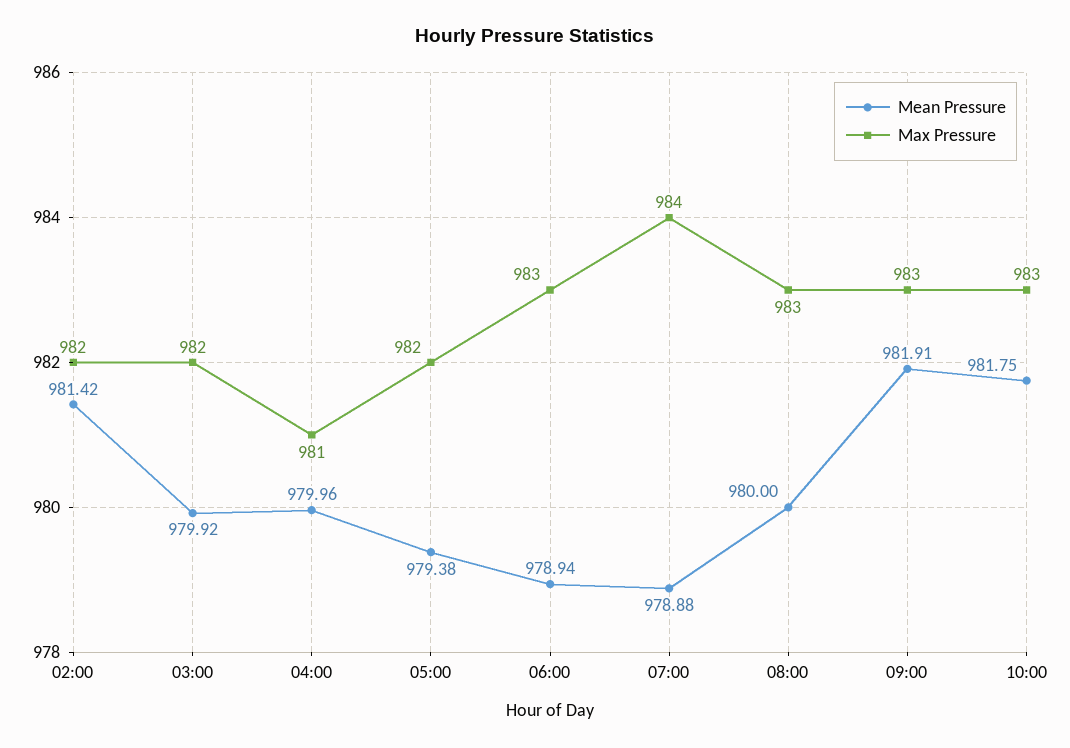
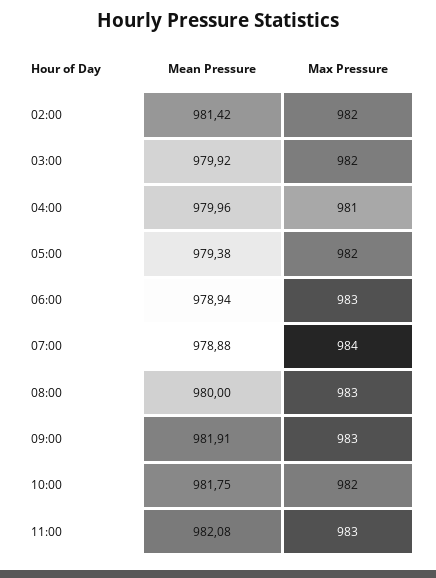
Max Pressure, 10:00: 983 -> 982
Mean Pressure, 11:00: none -> 982.08
Max Pressure, 11:00: none -> 983

